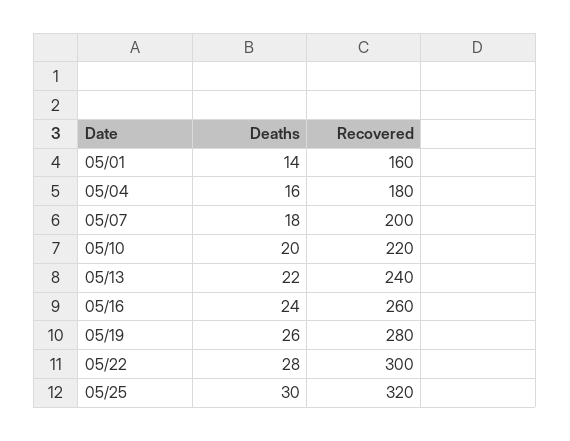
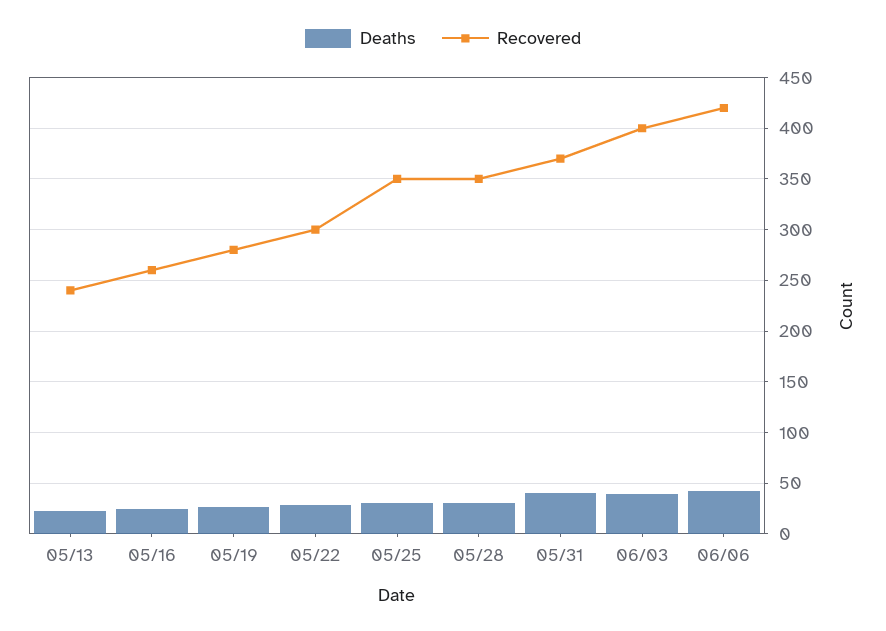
Deaths, 05/01: 14 -> none
Recovered, 05/01: 160 -> none
Deaths, 05/04: 16 -> none
Recovered, 05/04: 180 -> none
Deaths, 05/07: 18 -> none
Recovered, 05/07: 200 -> none
Deaths, 05/10: 20 -> none
Recovered, 05/10: 220 -> none
Recovered, 05/25: 320 -> 350
Deaths, 05/28: none -> 30
Recovered, 05/28: none -> 350
Deaths, 05/31: none -> 40
Recovered, 05/31: none -> 370
Deaths, 06/03: none -> 40
Recovered, 06/03: none -> 400
Deaths, 06/06: none -> 40
Recovered, 06/06: none -> 420

